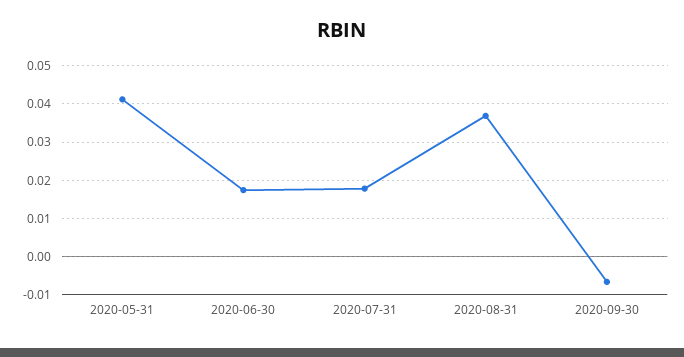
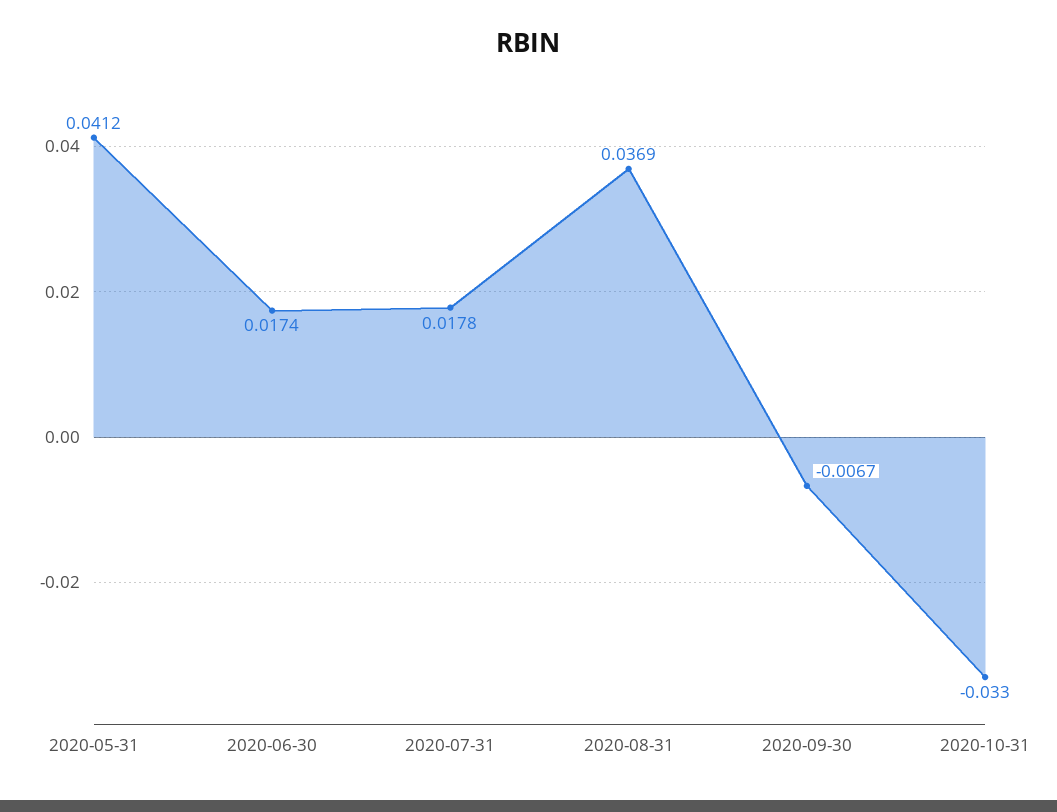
2020-10-31: none -> -0.033

